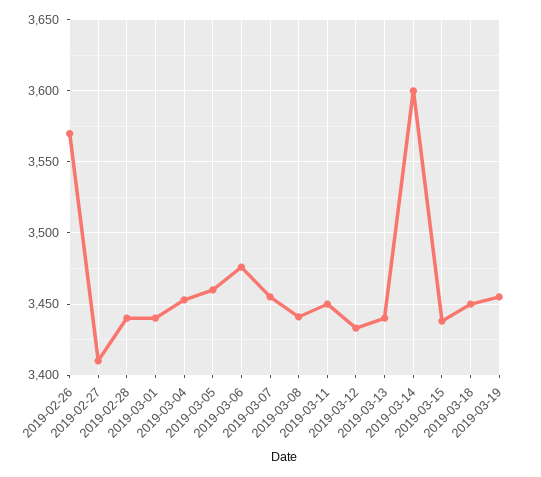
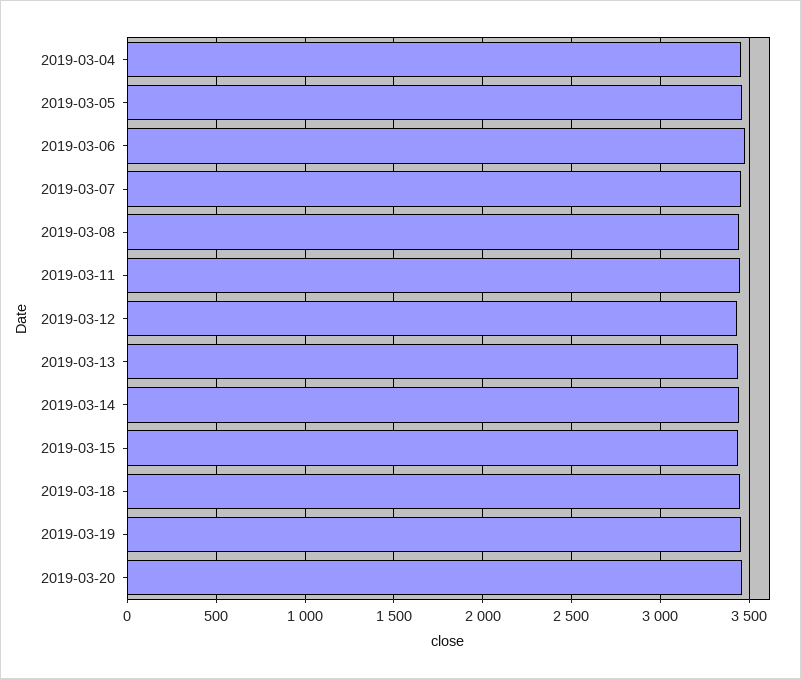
2019-02-26: 3570 -> none
2019-02-27: 3410 -> none
2019-02-28: 3440 -> none
2019-03-01: 3440 -> none
2019-03-14: 3600 -> 3450
2019-03-20: none -> 3450

